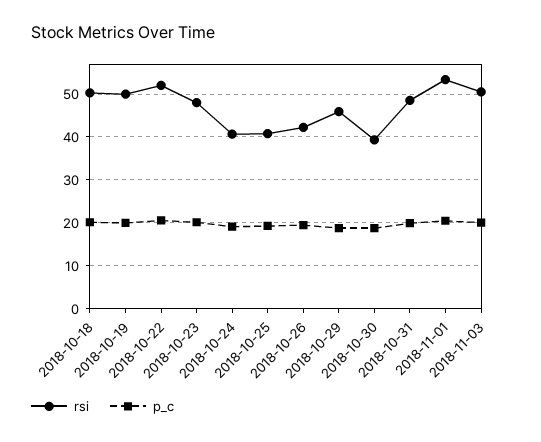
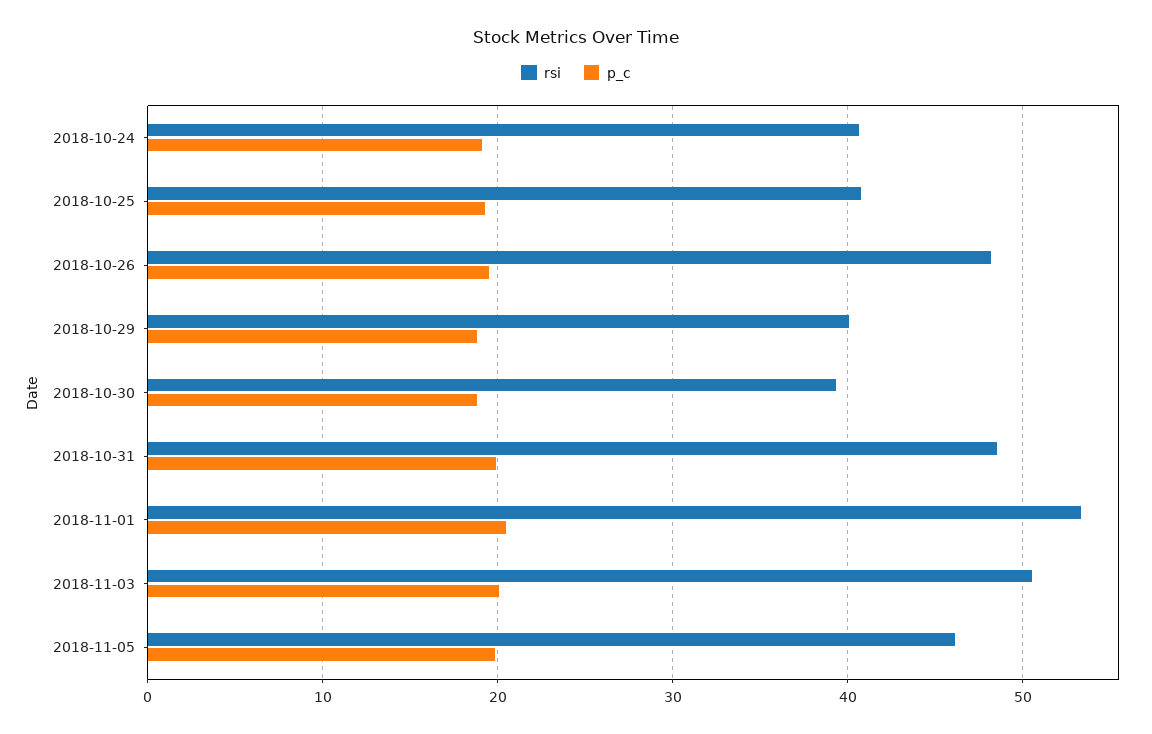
rsi, 2018-10-18: 50 -> none
p_c, 2018-10-18: 20 -> none
rsi, 2018-10-19: 50 -> none
p_c, 2018-10-19: 20 -> none
rsi, 2018-10-22: 52 -> none
p_c, 2018-10-22: 20 -> none
rsi, 2018-10-23: 48 -> none
p_c, 2018-10-23: 20 -> none
rsi, 2018-10-26: 42 -> 48
rsi, 2018-10-29: 46 -> 40
rsi, 2018-11-05: none -> 46
p_c, 2018-11-05: none -> 20

